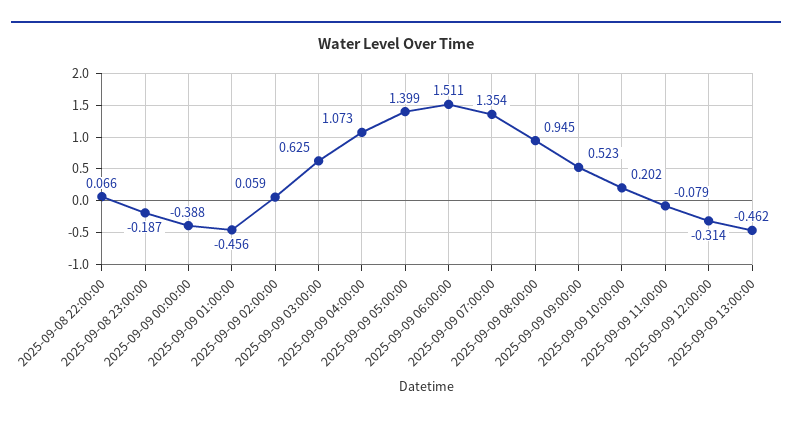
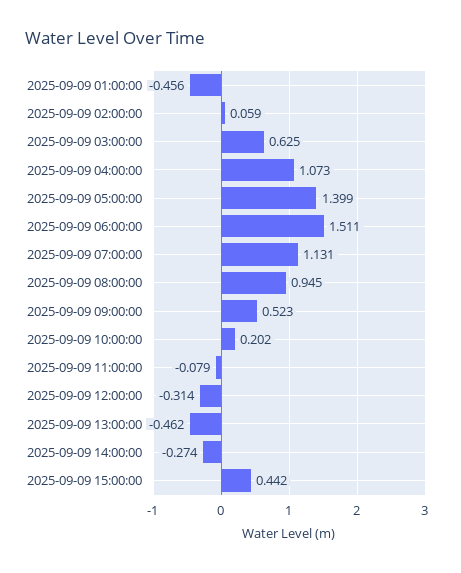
2025-09-08 22:00:00: 0.066 -> none
2025-09-08 23:00:00: -0.187 -> none
2025-09-09 00:00:00: -0.388 -> none
2025-09-09 07:00:00: 1.354 -> 1.131
2025-09-09 14:00:00: none -> -0.274
2025-09-09 15:00:00: none -> 0.442

